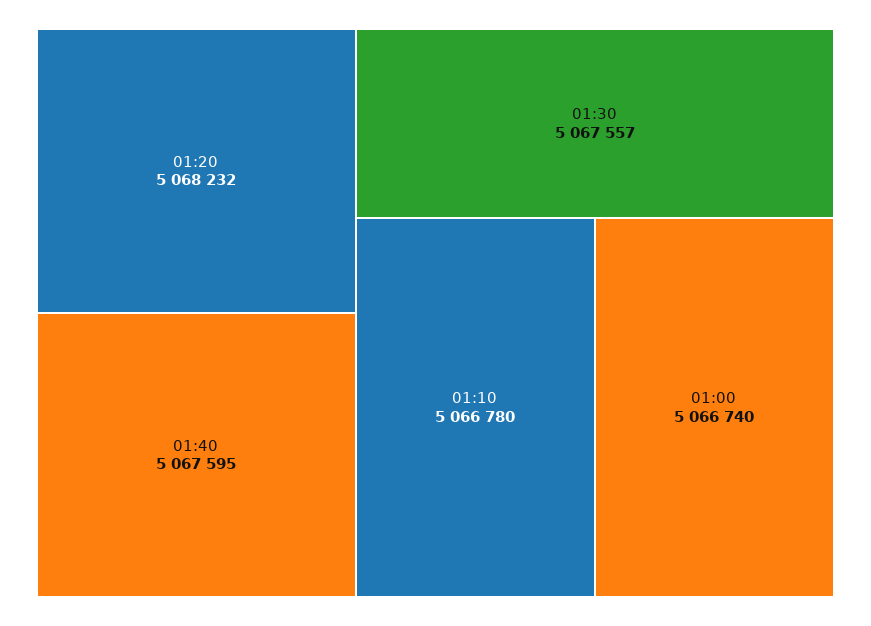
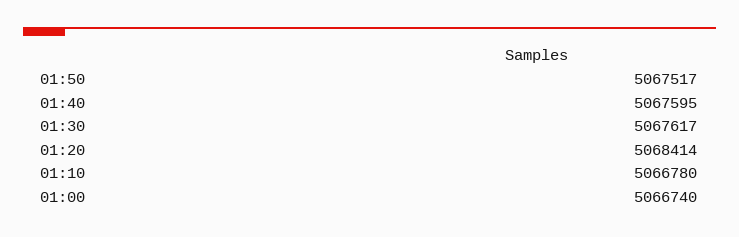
01:20: 5068232 -> 5068414
01:30: 5067557 -> 5067617
01:50: none -> 5067517

